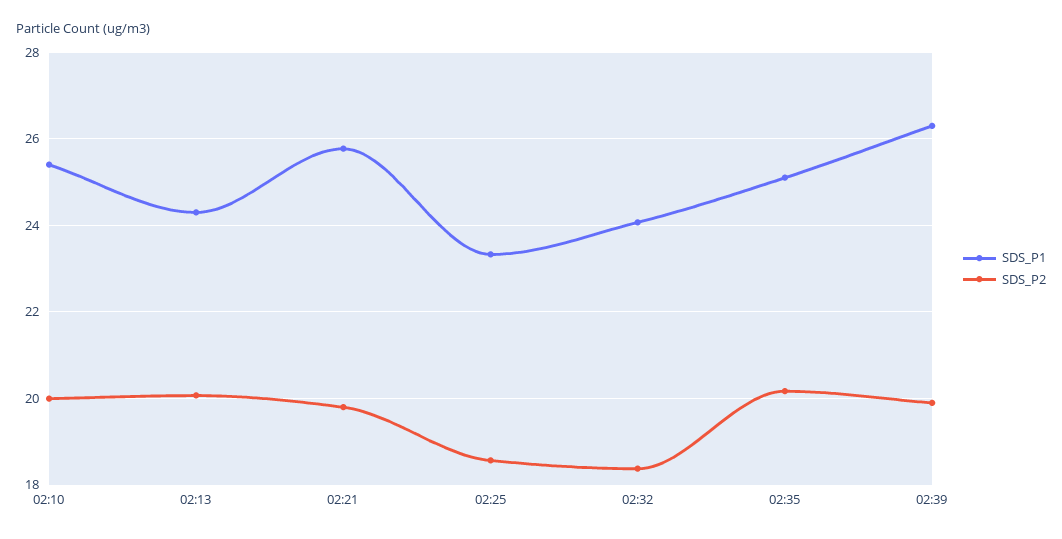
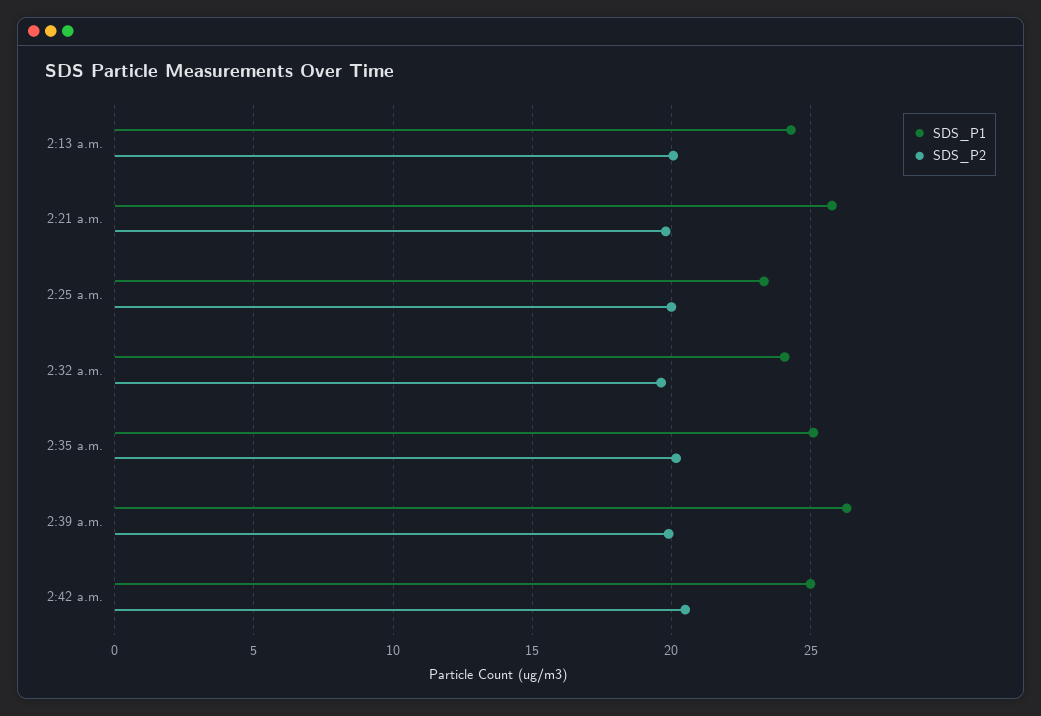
SDS_P1, 02:10: 25.4 -> none
SDS_P2, 02:10: 20 -> none
SDS_P2, 02:25: 18.6 -> 20
SDS_P2, 02:32: 18.4 -> 19.5
SDS_P1, 2:42 a.m.: none -> 25
SDS_P2, 2:42 a.m.: none -> 20.5

